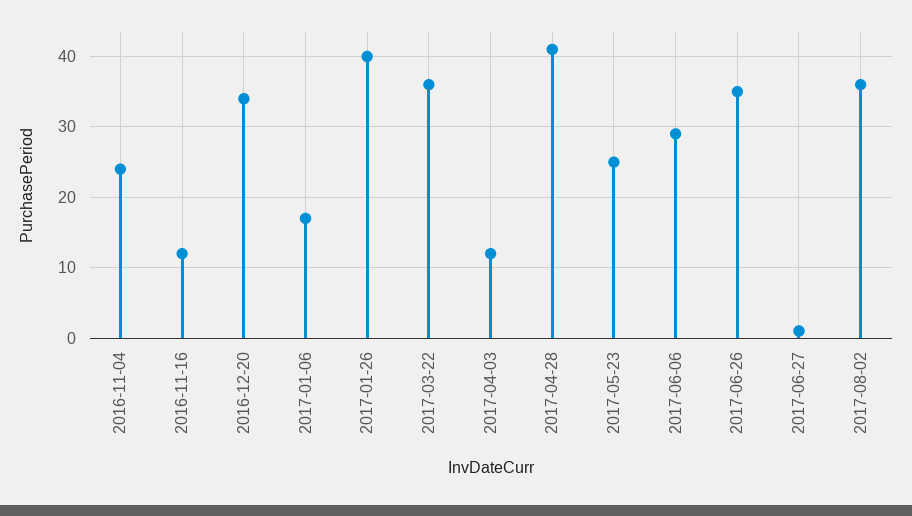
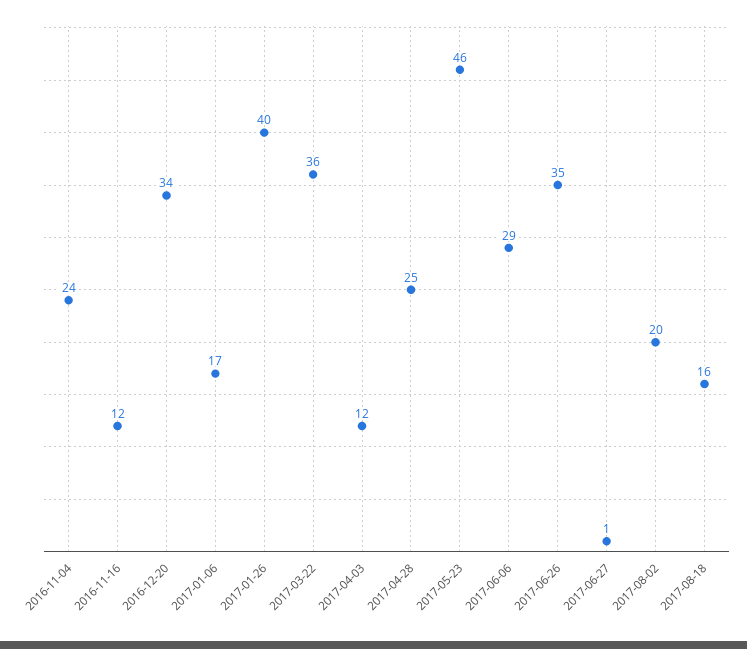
2017-04-28: 41 -> 25
2017-05-23: 25 -> 46
2017-08-02: 36 -> 20
2017-08-18: none -> 16

